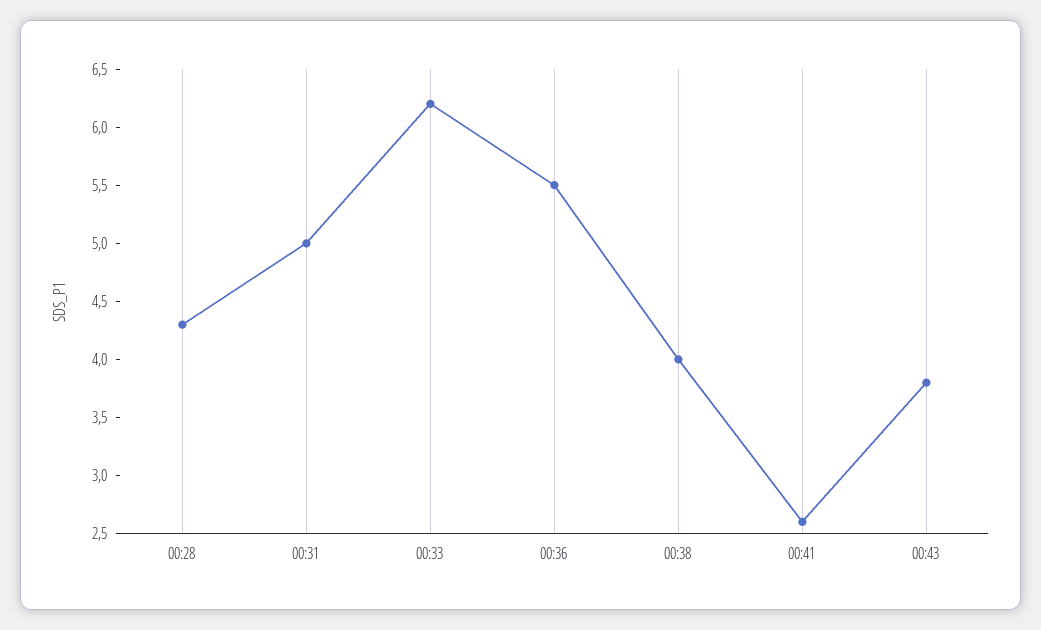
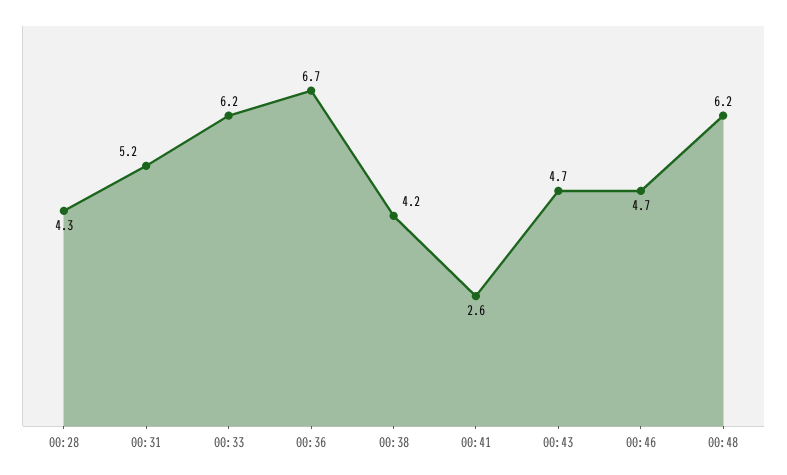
00:31: 5 -> 5.2
00:36: 5.5 -> 6.7
00:38: 4 -> 4.2
00:43: 3.8 -> 4.7
00:46: none -> 4.7
00:48: none -> 6.2

